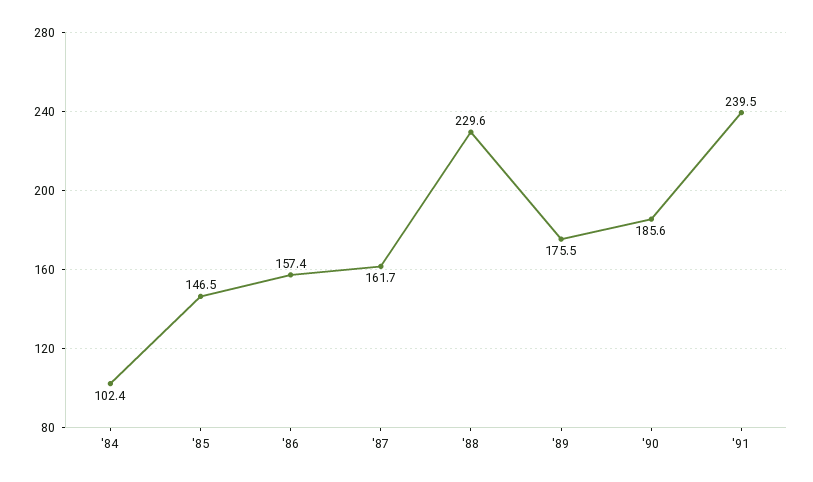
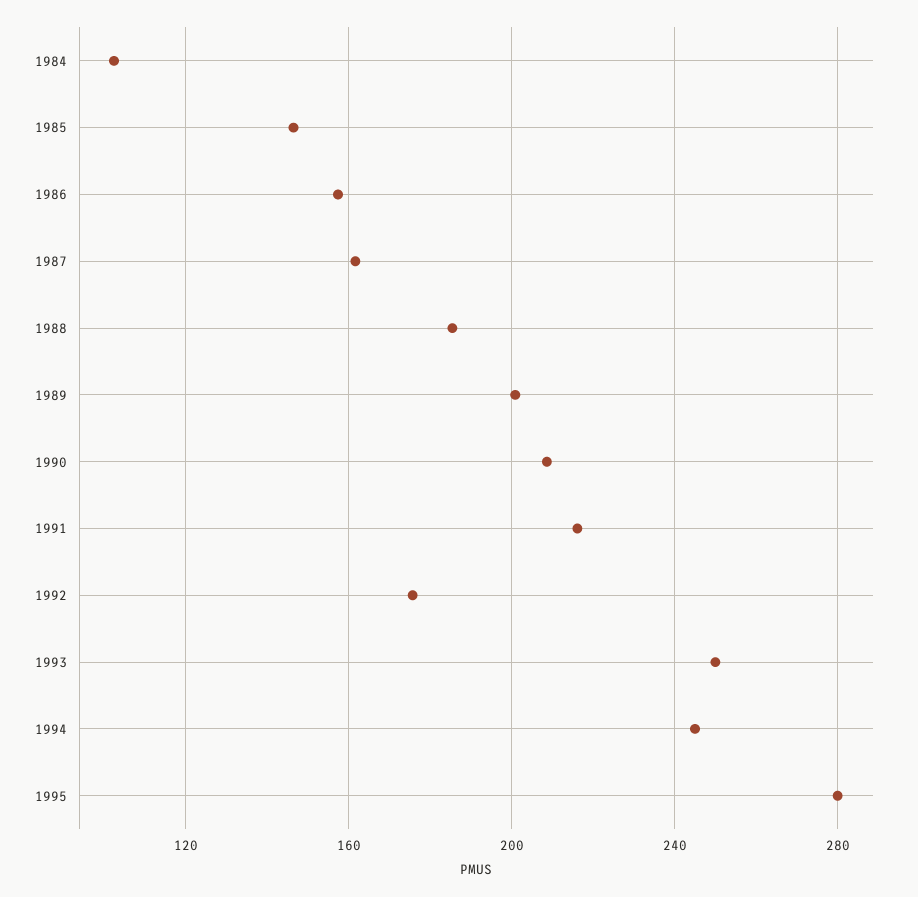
'88: 229.6 -> 185
'89: 175.5 -> 200
'90: 185.6 -> 210
'91: 239.5 -> 215
1992: none -> 175
1993: none -> 250
1994: none -> 245
1995: none -> 280

